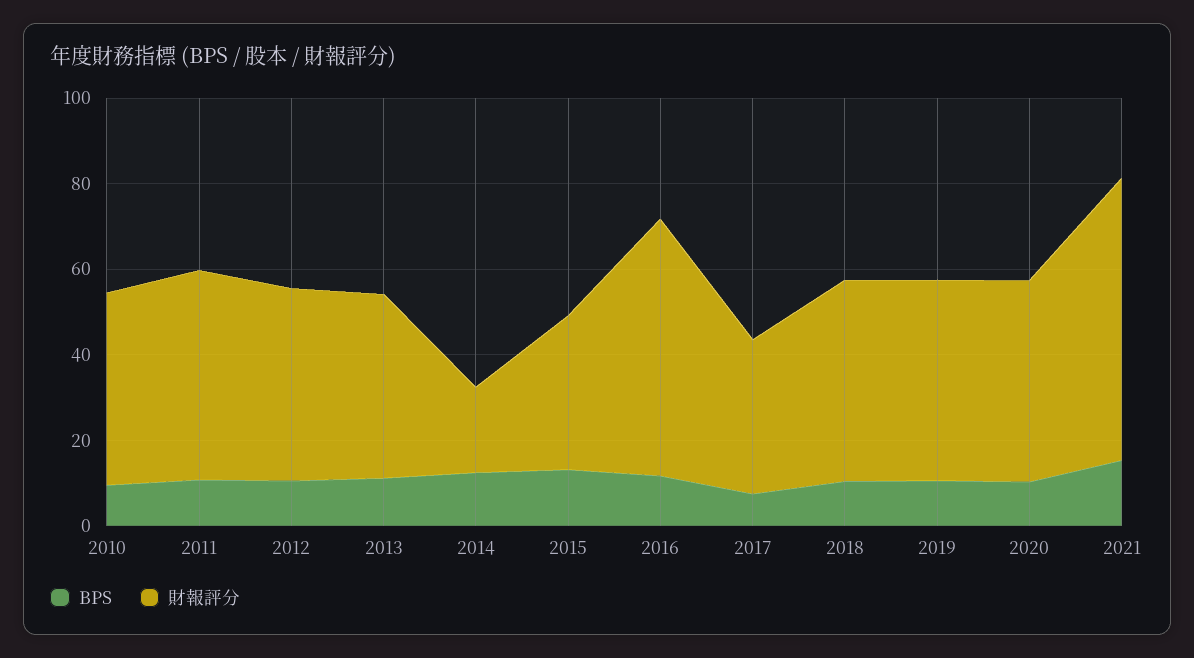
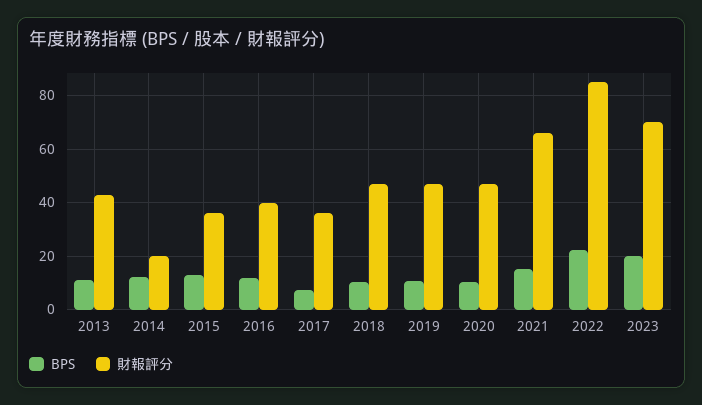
BPS, 2010: 10 -> none
財報評分, 2010: 45 -> none
BPS, 2011: 10 -> none
財報評分, 2011: 50 -> none
BPS, 2012: 10 -> none
財報評分, 2012: 45 -> none
財報評分, 2016: 60 -> 40
BPS, 2022: none -> 22.5
財報評分, 2022: none -> 85
BPS, 2023: none -> 20
財報評分, 2023: none -> 70

